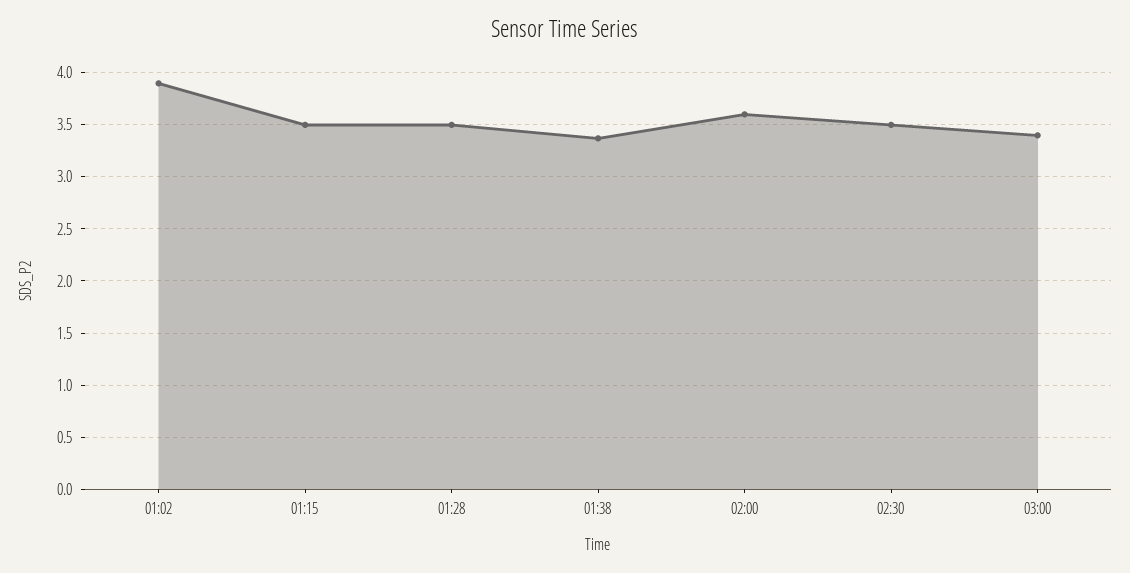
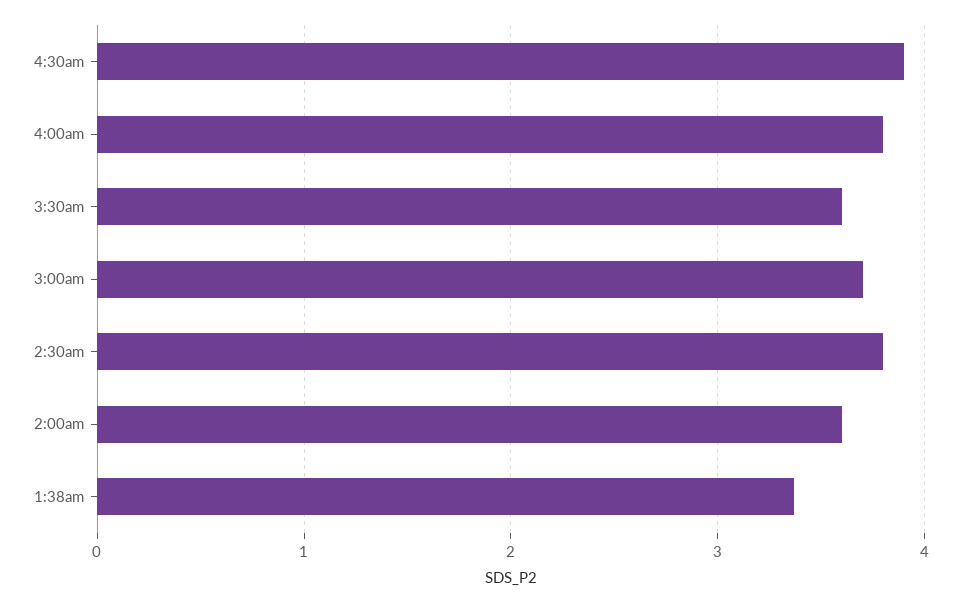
01:02: 3.9 -> none
01:15: 3.5 -> none
01:28: 3.5 -> none
02:30: 3.5 -> 3.8
03:00: 3.4 -> 3.7
4:30am: none -> 3.9
4:00am: none -> 3.8
3:30am: none -> 3.6

